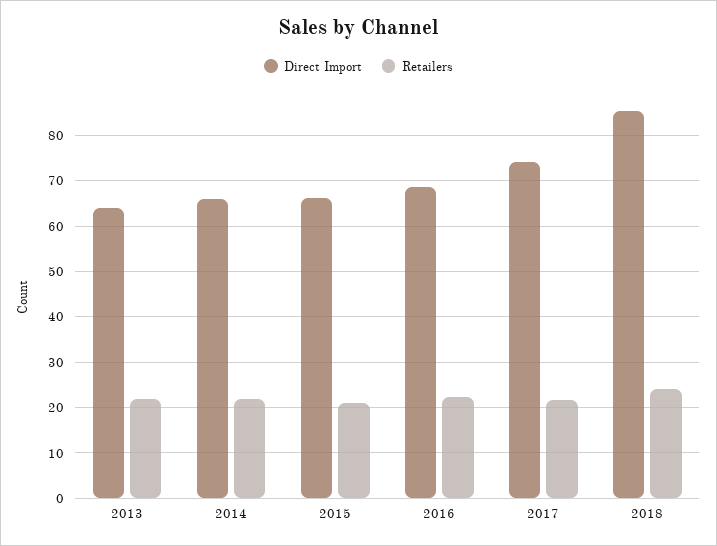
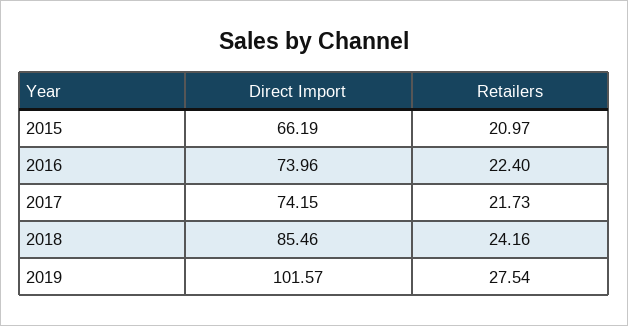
Direct Import, 2013: 64 -> none
Retailers, 2013: 22 -> none
Direct Import, 2014: 66 -> none
Retailers, 2014: 22 -> none
Direct Import, 2016: 68 -> 73.96
Direct Import, 2019: none -> 101.57
Retailers, 2019: none -> 27.54

